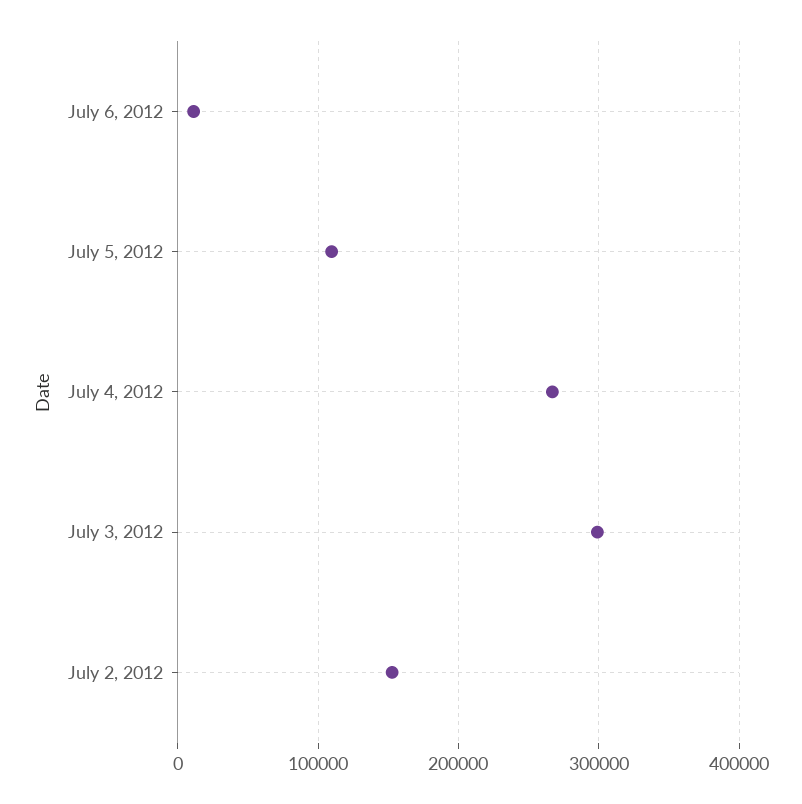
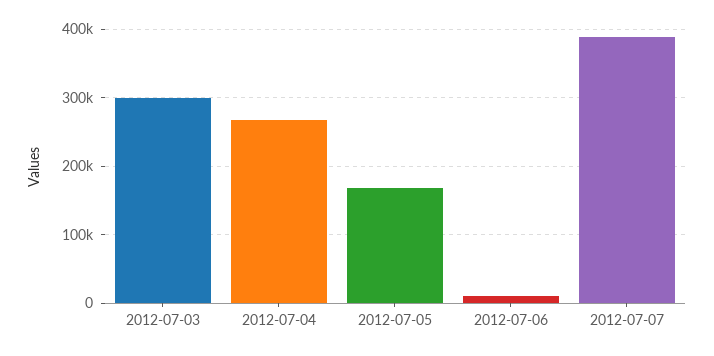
July 5, 2012: 110000 -> 170000
July 2, 2012: 150000 -> none
2012-07-07: none -> 390000

